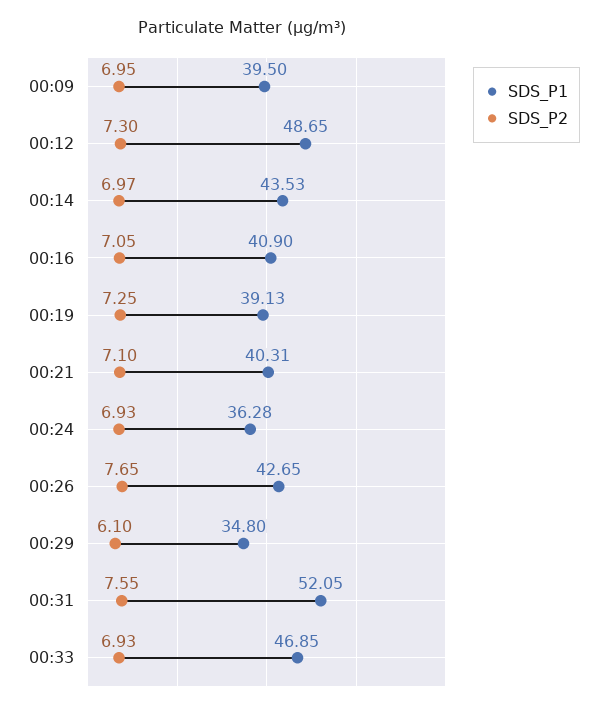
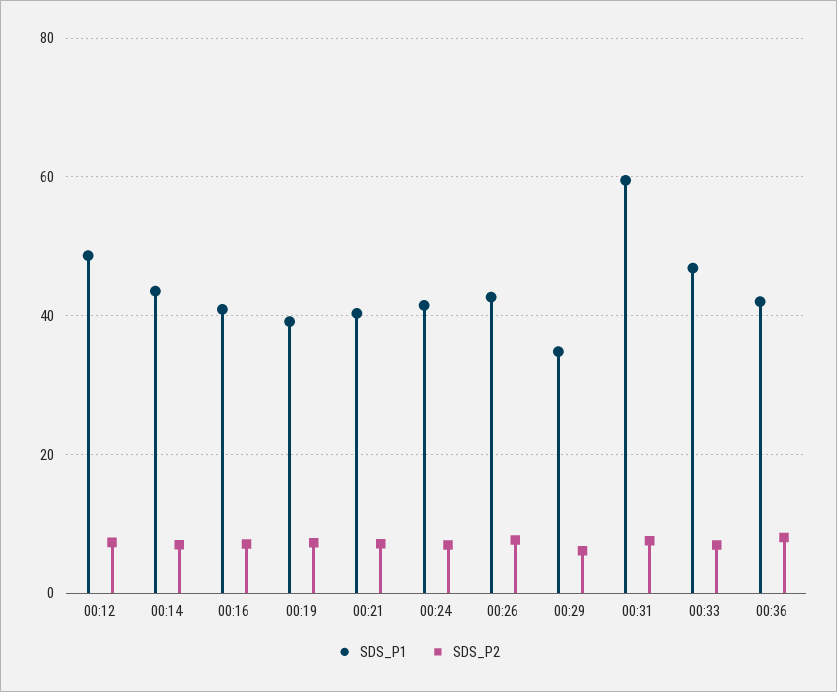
SDS_P1, 00:09: 39.5 -> none
SDS_P2, 00:09: 6.95 -> none
SDS_P1, 00:24: 36.28 -> 42
SDS_P1, 00:31: 52.05 -> 60
SDS_P1, 00:36: none -> 42
SDS_P2, 00:36: none -> 8

